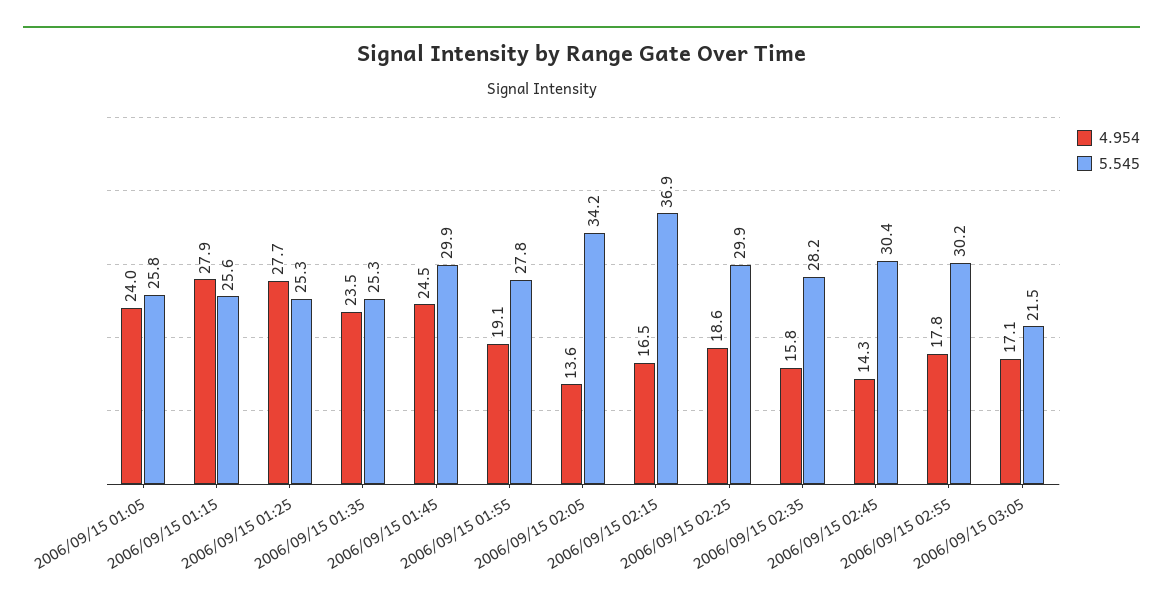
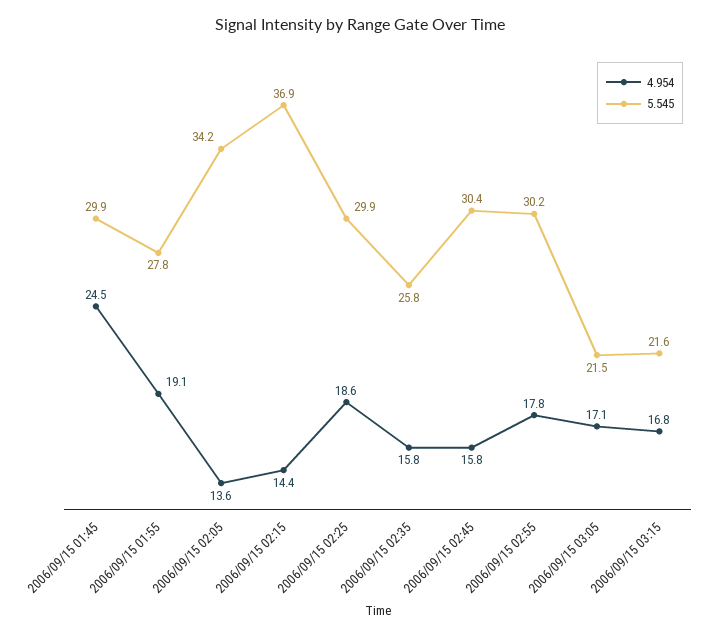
4.954, 2006/09/15 01:05: 24 -> none
5.545, 2006/09/15 01:05: 25.8 -> none
4.954, 2006/09/15 01:15: 27.9 -> none
5.545, 2006/09/15 01:15: 25.6 -> none
4.954, 2006/09/15 01:25: 27.7 -> none
5.545, 2006/09/15 01:25: 25.3 -> none
4.954, 2006/09/15 01:35: 23.5 -> none
5.545, 2006/09/15 01:35: 25.3 -> none
4.954, 2006/09/15 02:15: 16.5 -> 14.4
5.545, 2006/09/15 02:35: 28.2 -> 25.8
4.954, 2006/09/15 02:45: 14.3 -> 15.8
4.954, 2006/09/15 03:15: none -> 16.8
5.545, 2006/09/15 03:15: none -> 21.6

